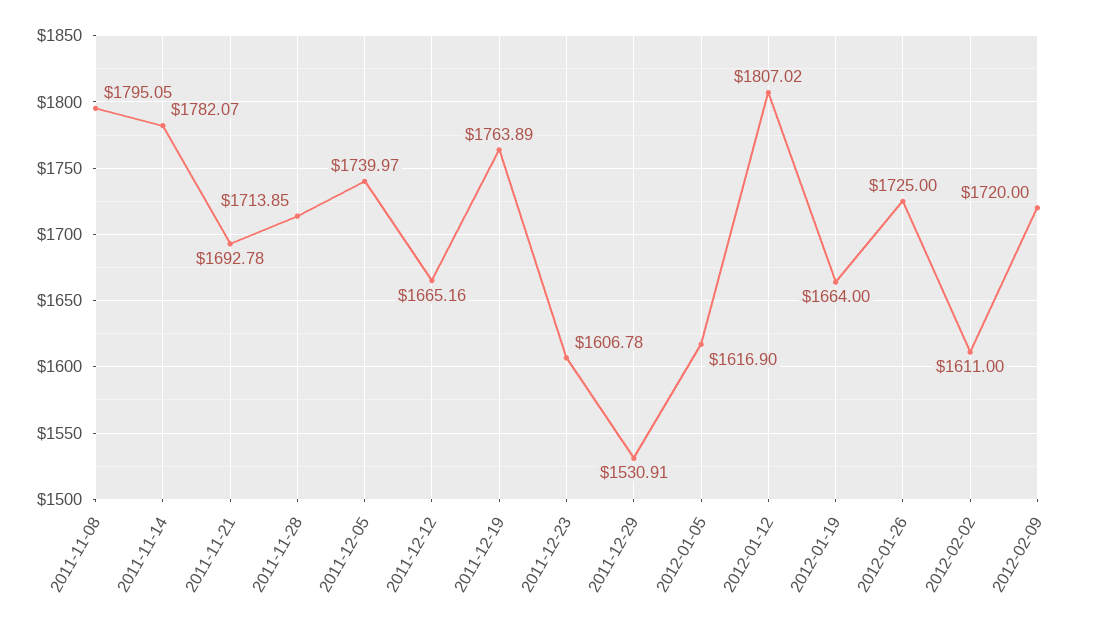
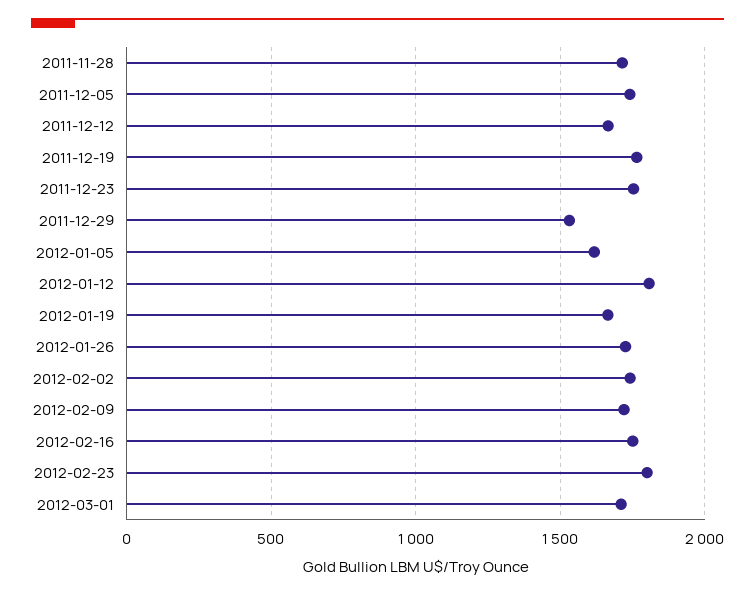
2011-11-08: 1795.05 -> none
2011-11-14: 1782.07 -> none
2011-11-21: 1692.78 -> none
2011-12-23: 1606.78 -> 1750
2012-02-02: 1611 -> 1750
2012-02-16: none -> 1750
2012-02-23: none -> 1800
2012-03-01: none -> 1700

